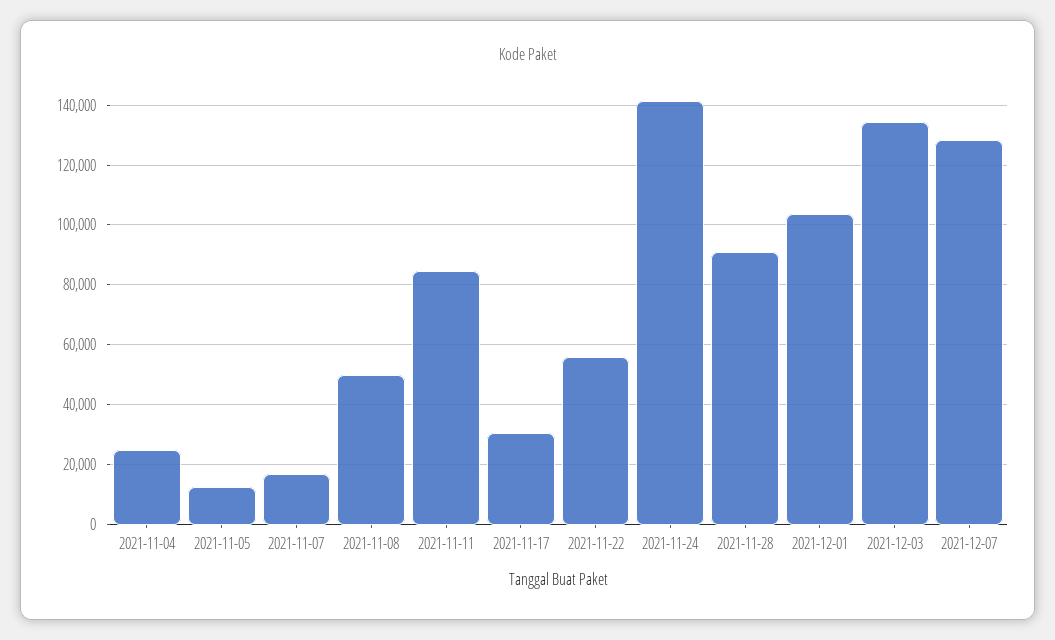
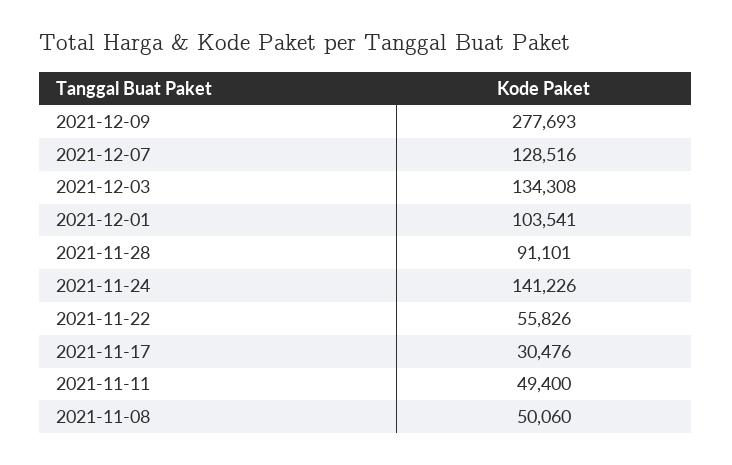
2021-11-04: 25000 -> none
2021-11-05: 12500 -> none
2021-11-07: 17500 -> none
2021-11-11: 85000 -> 49400
2021-12-09: none -> 277693

